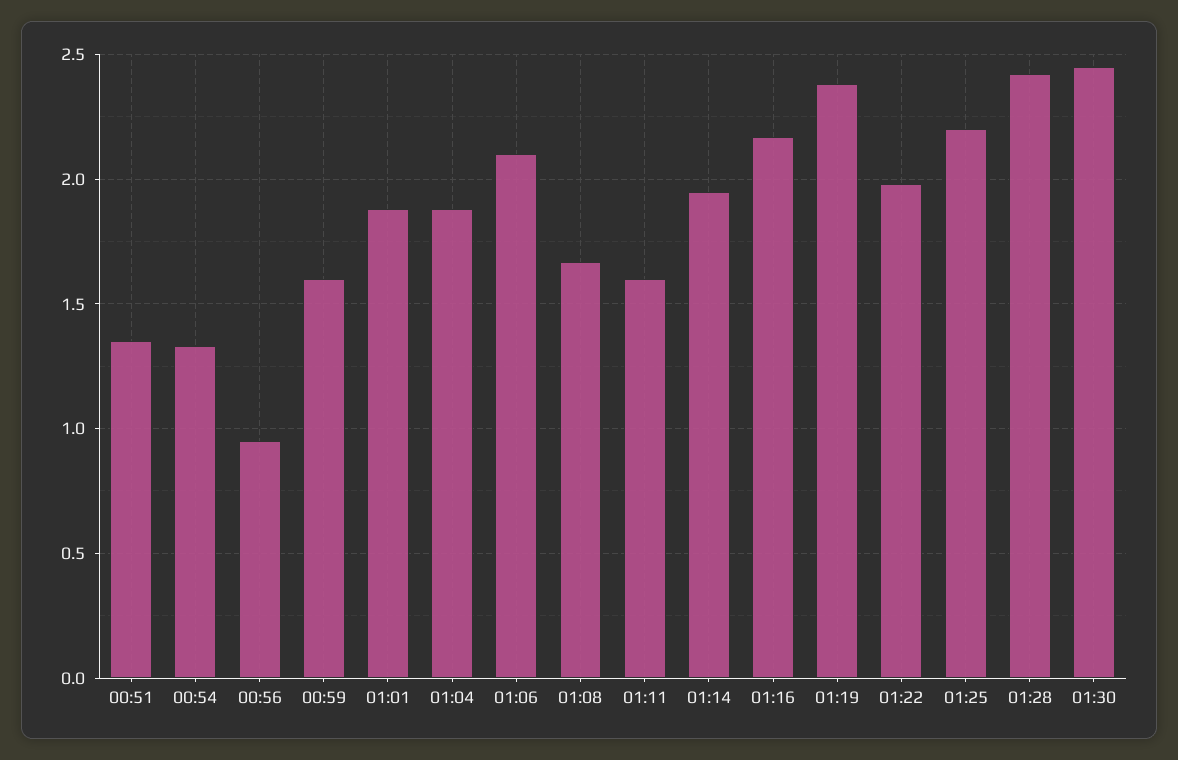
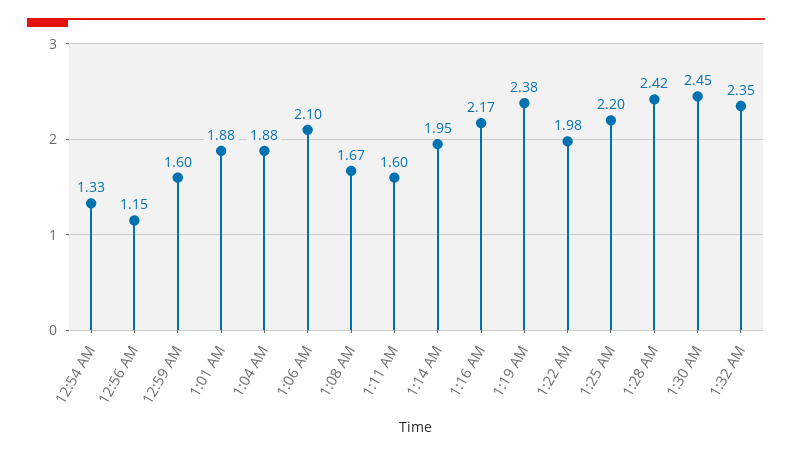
00:51: 1.35 -> none
00:56: 0.95 -> 1.15
1:32 AM: none -> 2.35

